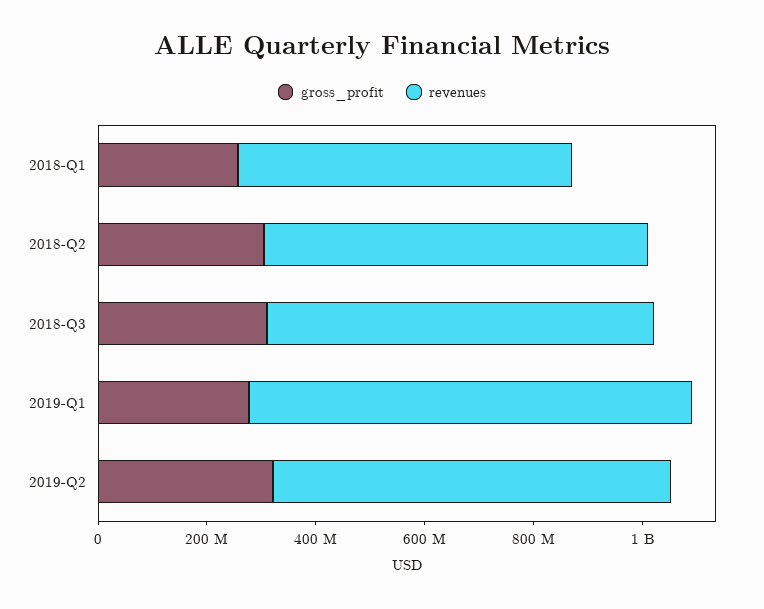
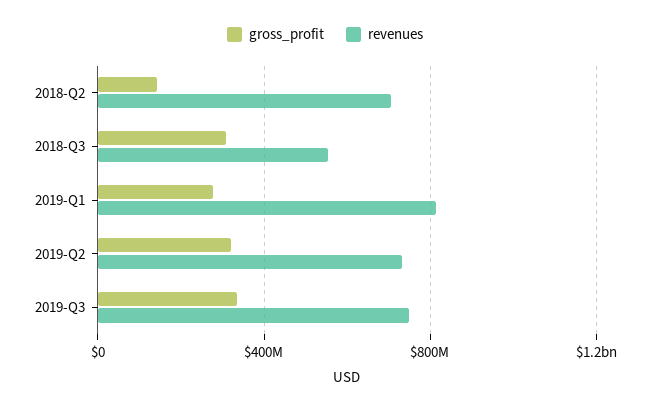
gross_profit, 2018-Q1: 250000000 -> none
revenues, 2018-Q1: 600000000 -> none
gross_profit, 2018-Q2: 300000000 -> 150000000
revenues, 2018-Q3: 700000000 -> 550000000
gross_profit, 2019-Q3: none -> 350000000
revenues, 2019-Q3: none -> 750000000

